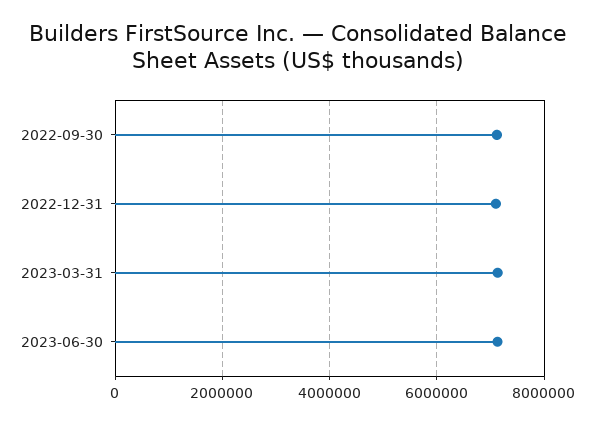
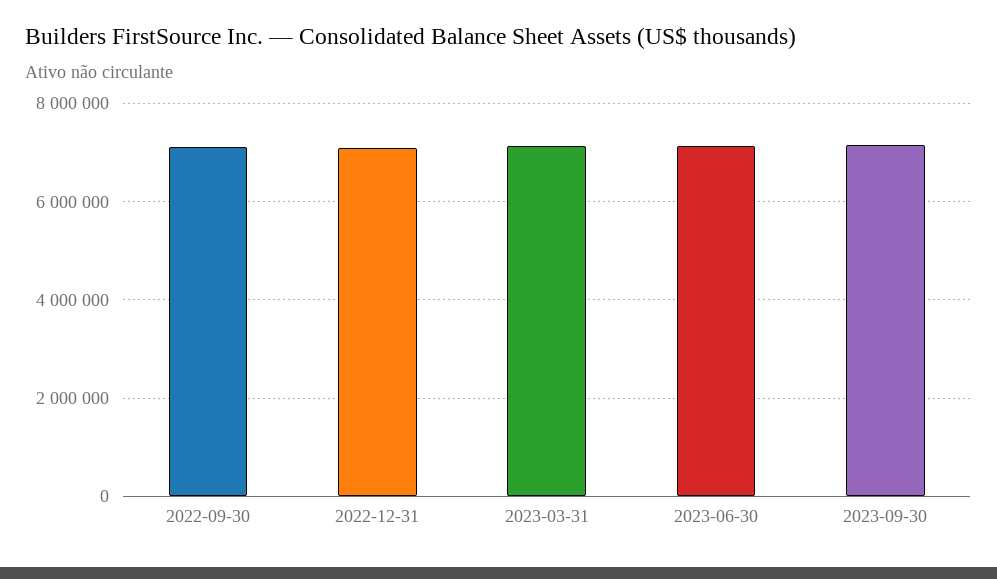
2023-09-30: none -> 7200000

